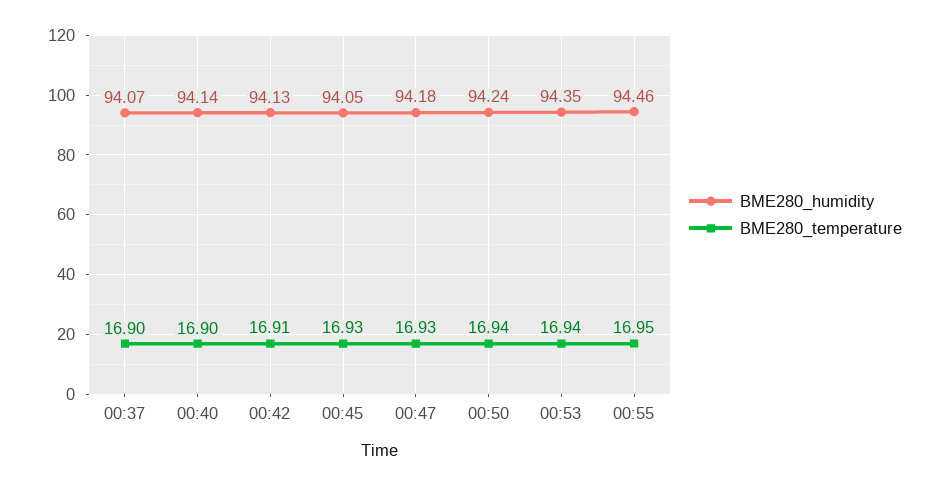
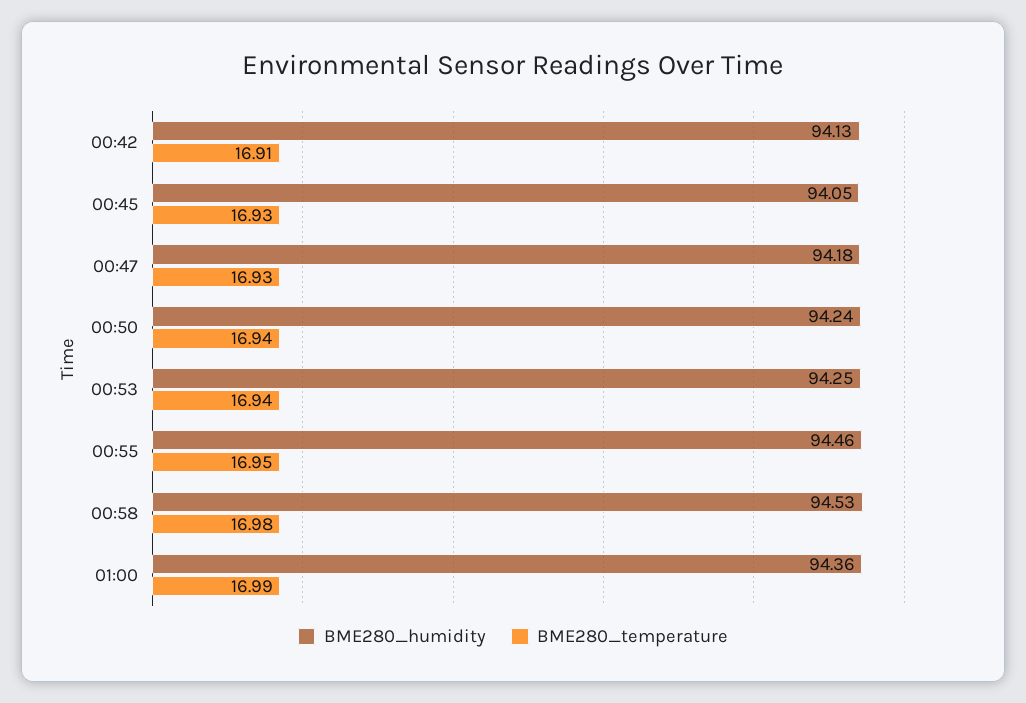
BME280_humidity, 00:37: 94.07 -> none
BME280_temperature, 00:37: 16.9 -> none
BME280_humidity, 00:40: 94.14 -> none
BME280_temperature, 00:40: 16.9 -> none
BME280_humidity, 00:53: 94.35 -> 94.25
BME280_humidity, 00:58: none -> 94.53
BME280_temperature, 00:58: none -> 16.98
BME280_humidity, 01:00: none -> 94.36
BME280_temperature, 01:00: none -> 16.99

